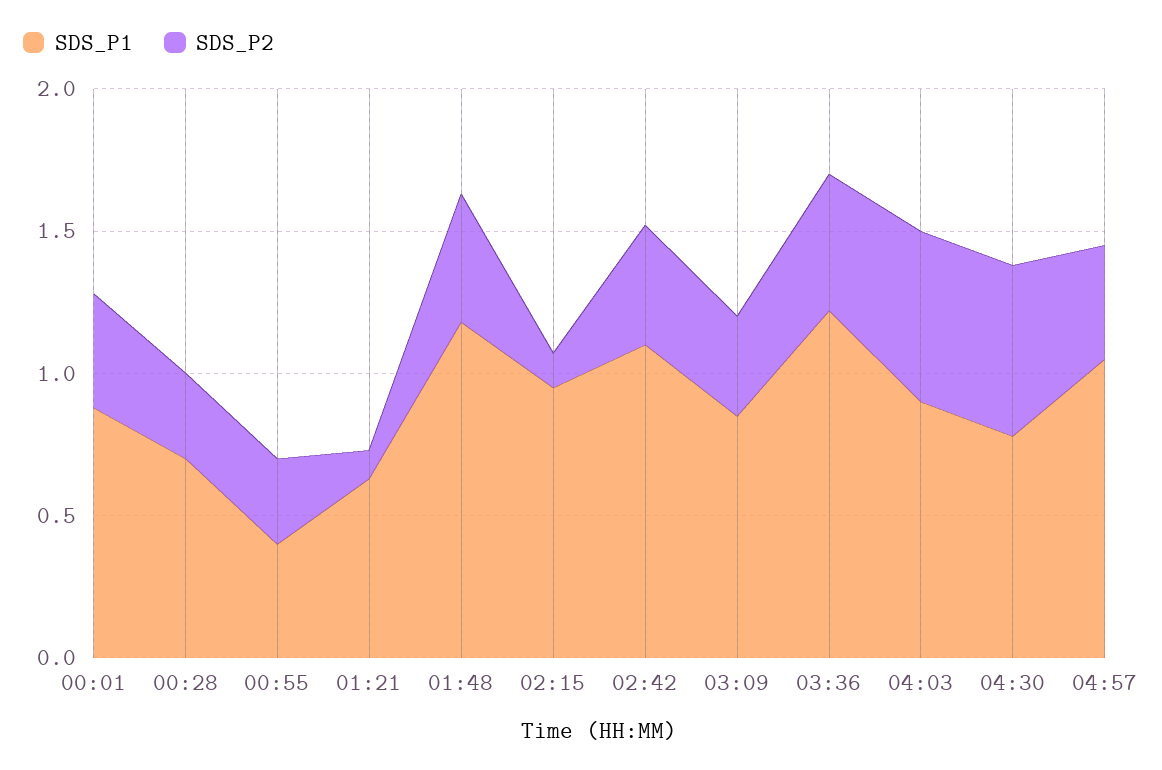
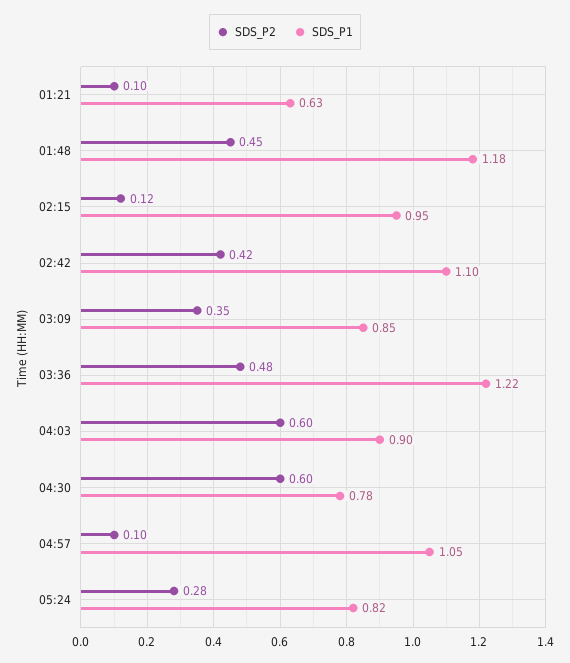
SDS_P1, 00:01: 0.9 -> none
SDS_P2, 00:01: 0.4 -> none
SDS_P1, 00:28: 0.7 -> none
SDS_P2, 00:28: 0.3 -> none
SDS_P1, 00:55: 0.4 -> none
SDS_P2, 00:55: 0.3 -> none
SDS_P2, 04:57: 0.4 -> 0.1
SDS_P2, 05:24: none -> 0.28
SDS_P1, 05:24: none -> 0.82

